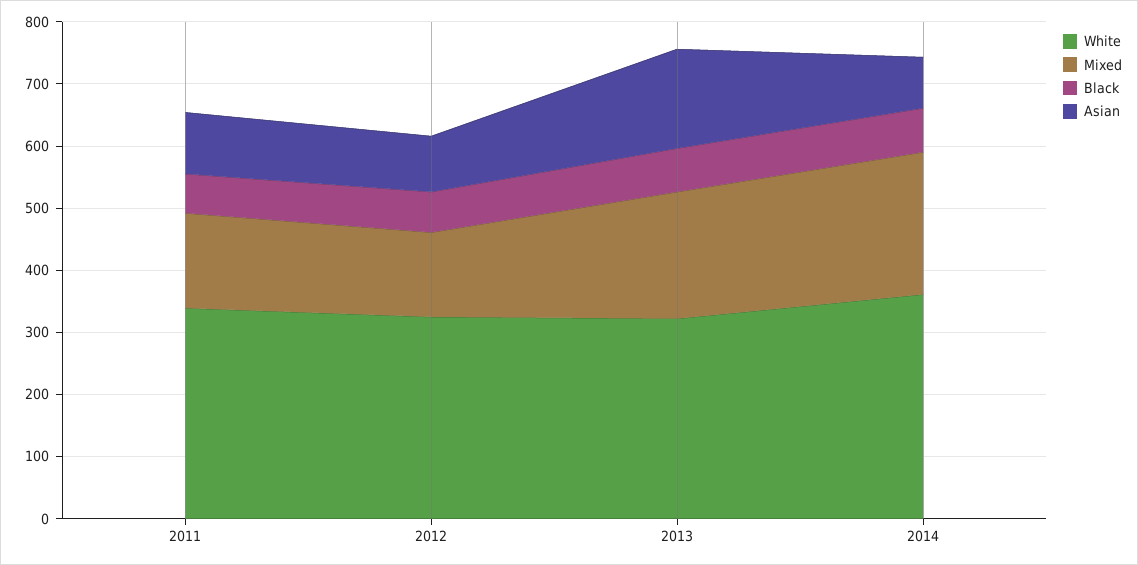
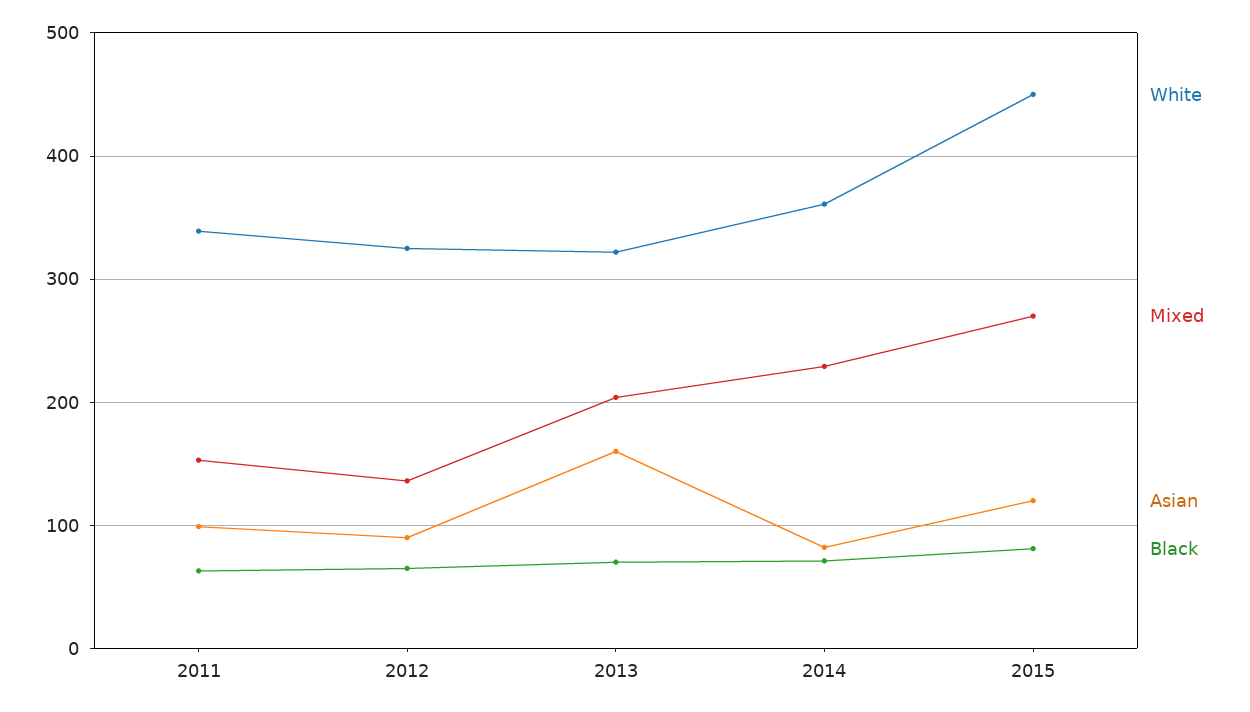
White, 2015: none -> 450
Mixed, 2015: none -> 270
Asian, 2015: none -> 120
Black, 2015: none -> 80

